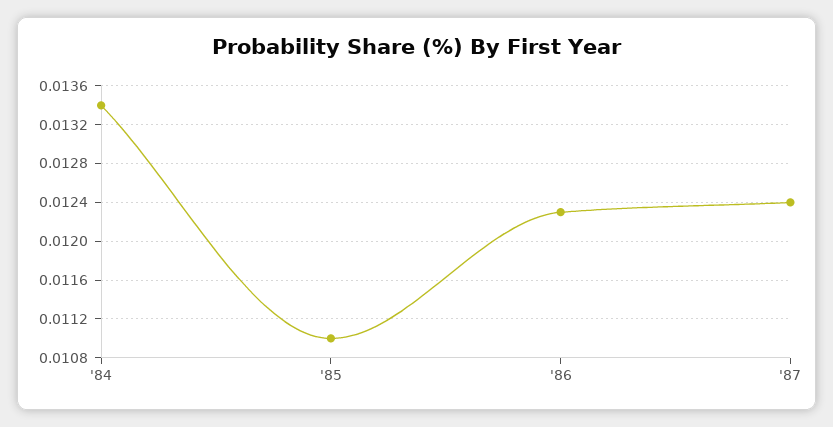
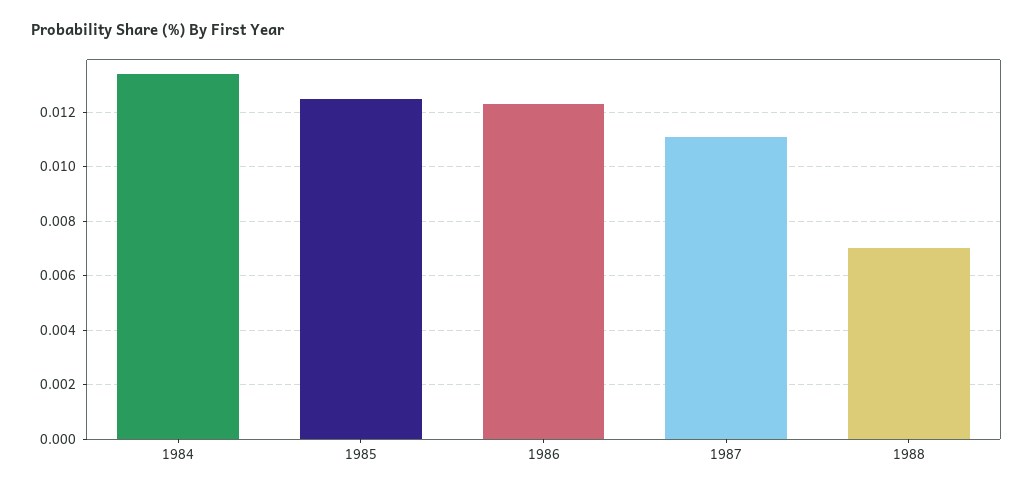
'85: 0.011 -> 0.0125
'87: 0.0124 -> 0.011
1988: none -> 0.007

